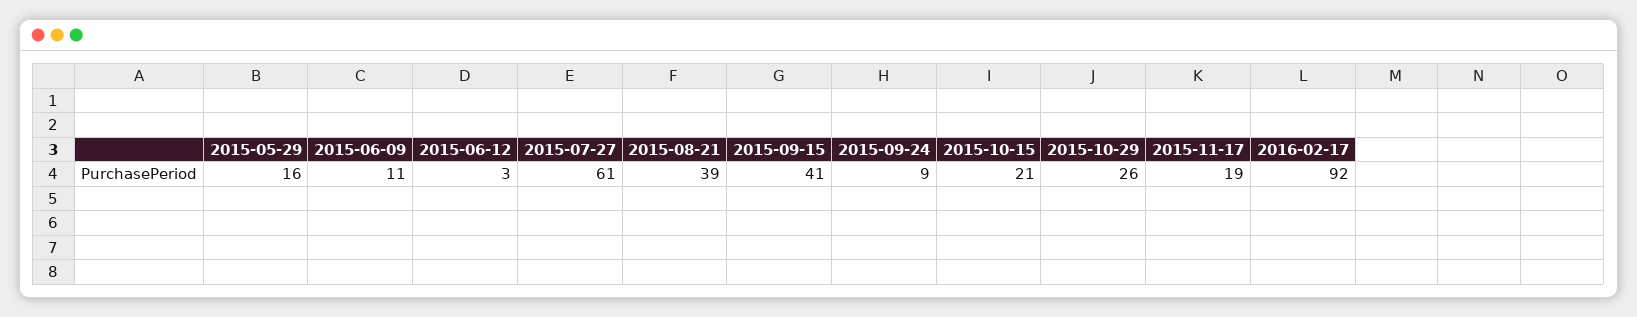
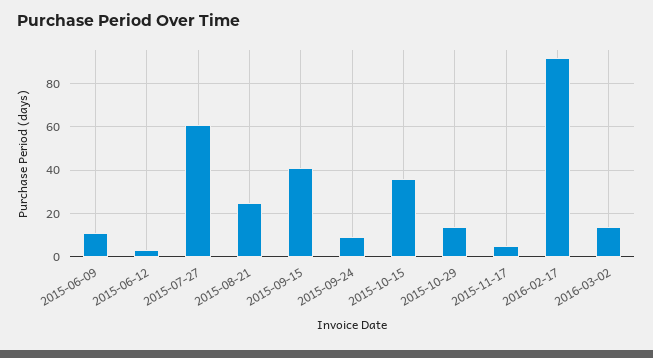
2015-05-29: 16 -> none
2015-08-21: 39 -> 25
2015-10-15: 21 -> 35
2015-10-29: 26 -> 15
2015-11-17: 19 -> 5
2016-03-02: none -> 15

